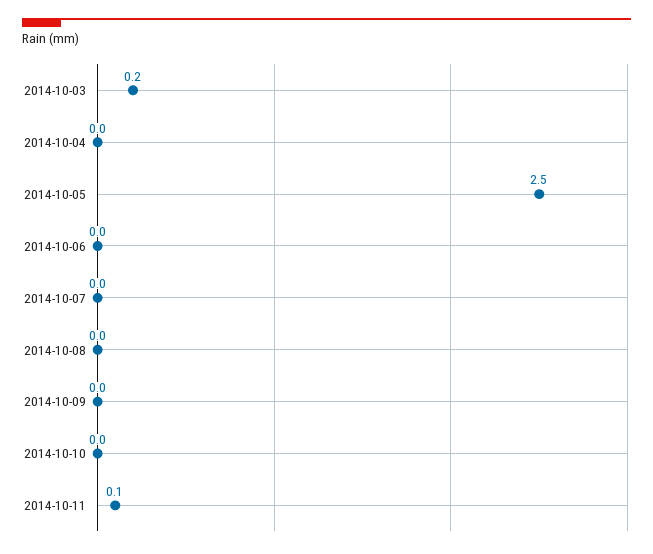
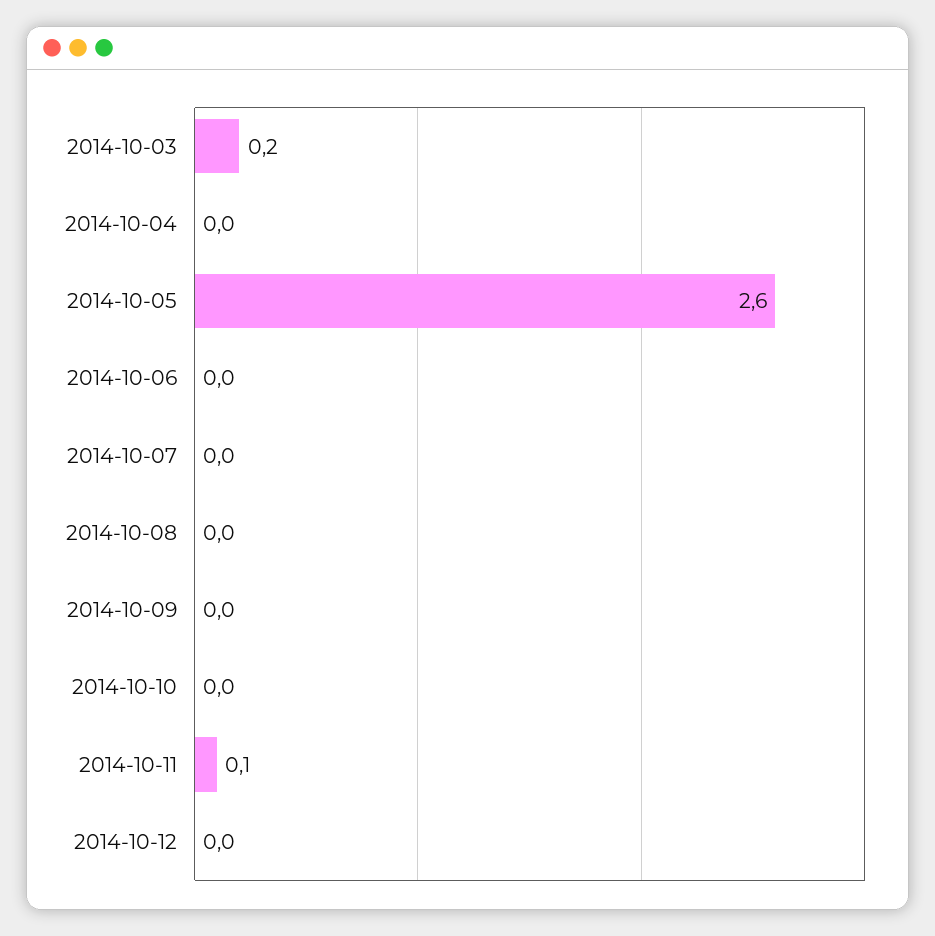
2014-10-05: 2.5 -> 2.6
2014-10-12: none -> 0

